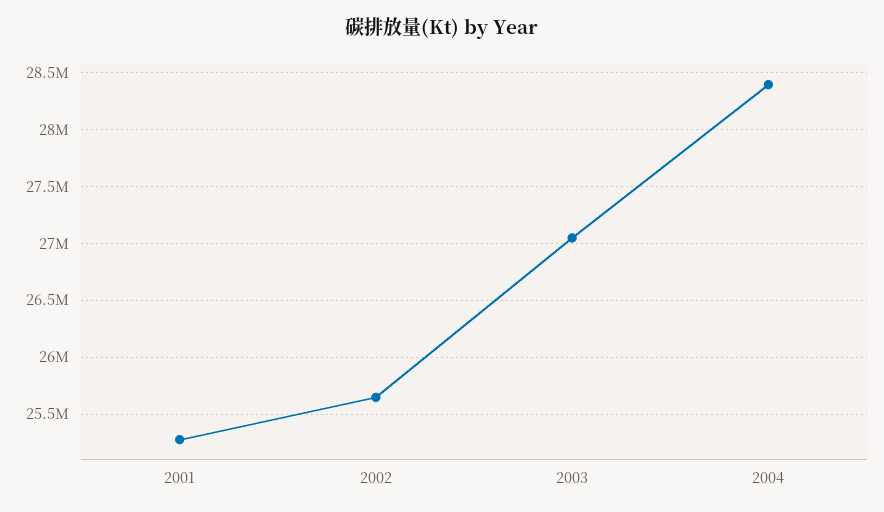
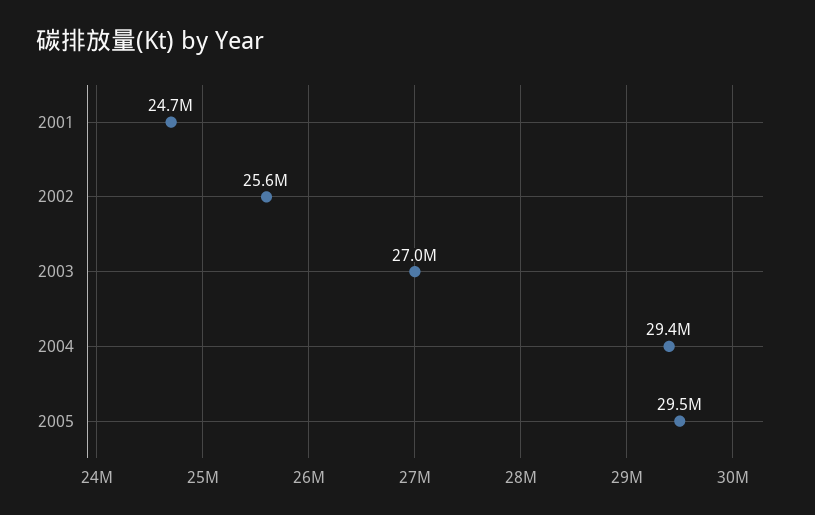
2001: 25300000 -> 24700000
2004: 28400000 -> 29400000
2005: none -> 29500000

